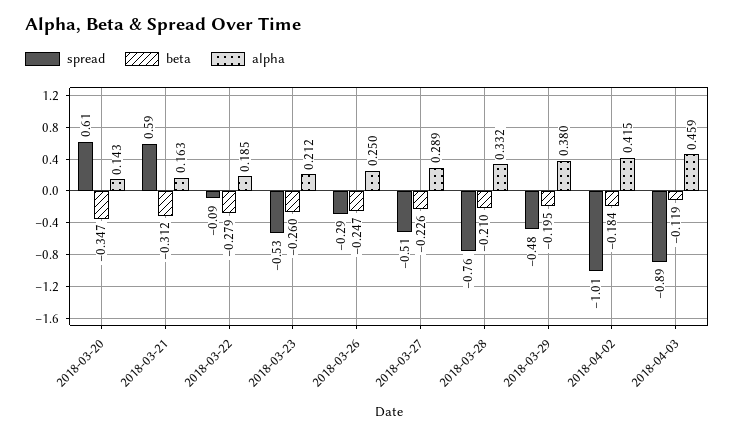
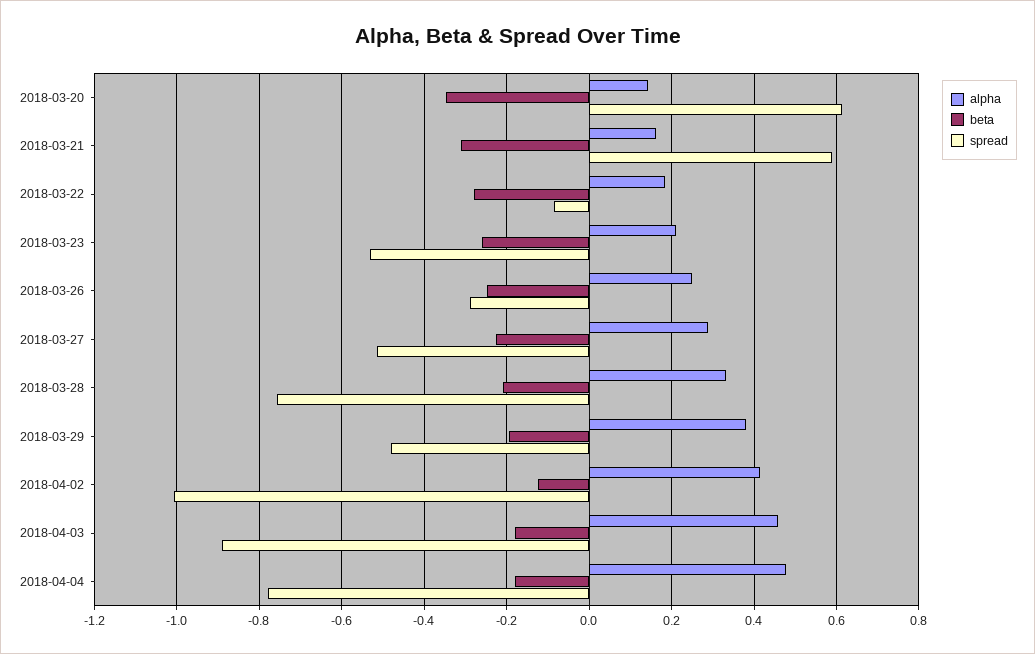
beta, 2018-04-02: -0.184 -> -0.12
beta, 2018-04-03: -0.119 -> -0.18
alpha, 2018-04-04: none -> 0.48
beta, 2018-04-04: none -> -0.18
spread, 2018-04-04: none -> -0.78

